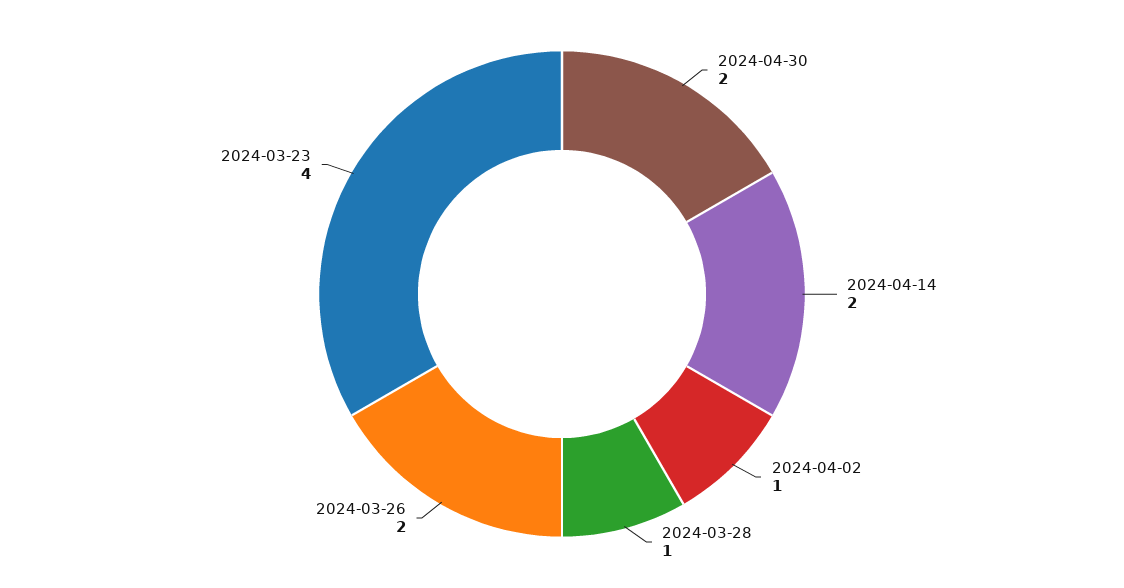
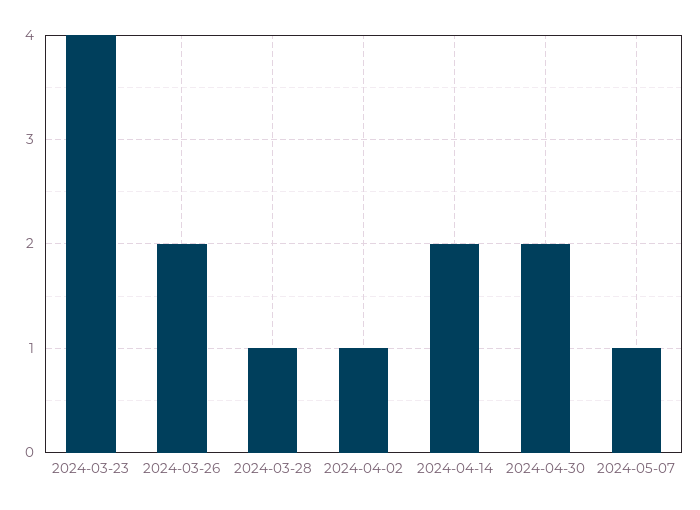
2024-05-07: none -> 1

